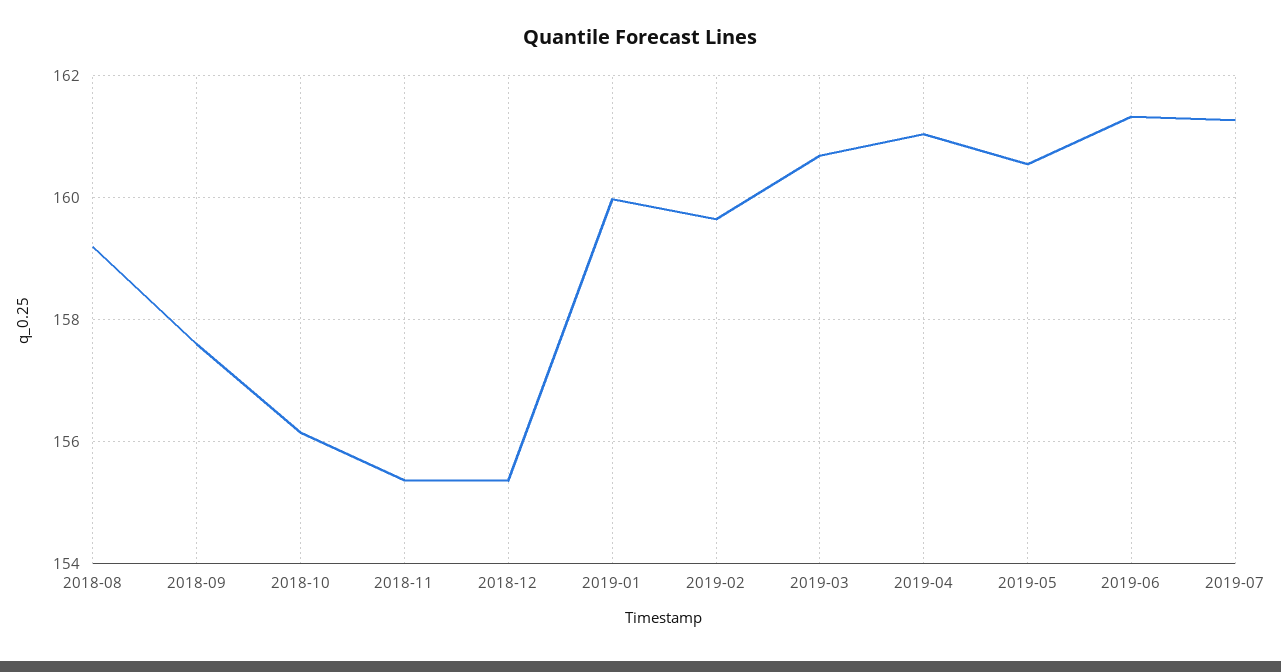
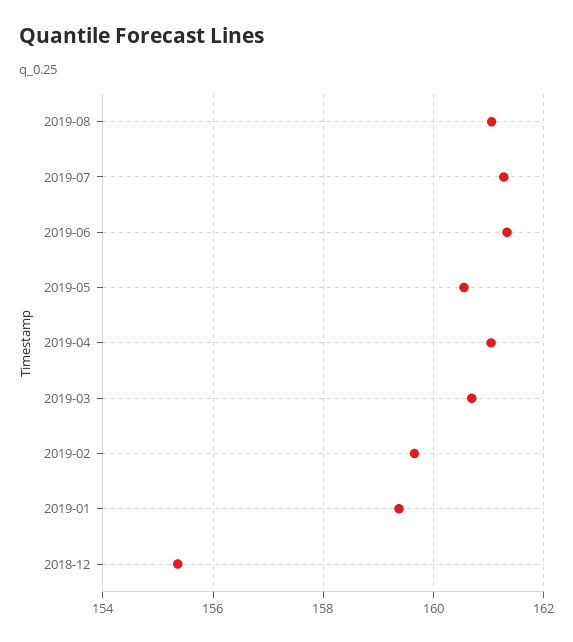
2018-08: 159.2 -> none
2018-09: 157.6 -> none
2018-10: 156.2 -> none
2018-11: 155.4 -> none
2019-01: 160 -> 159.4
2019-08: none -> 161

